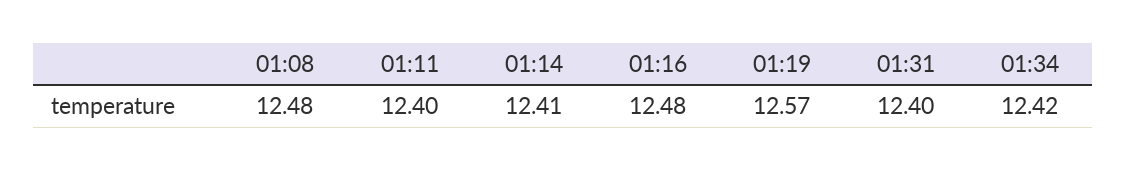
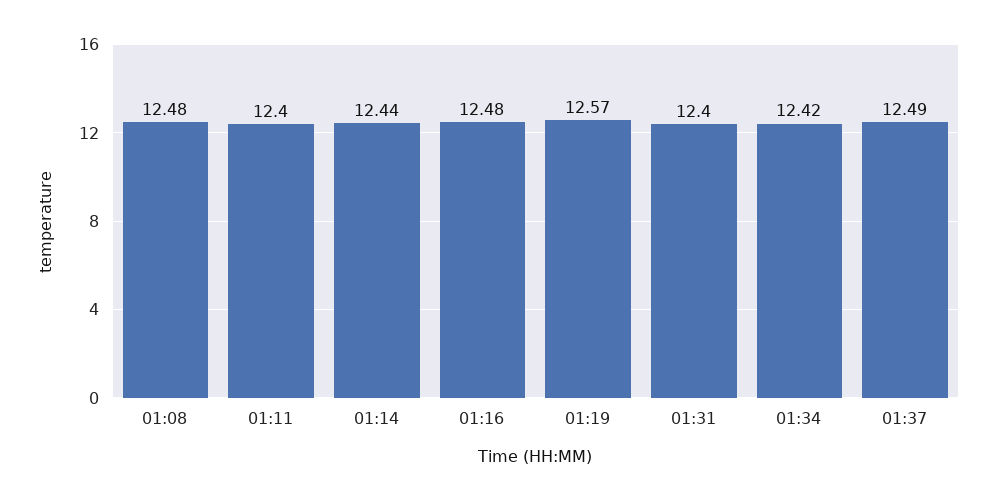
01:14: 12.41 -> 12.44
01:37: none -> 12.49

